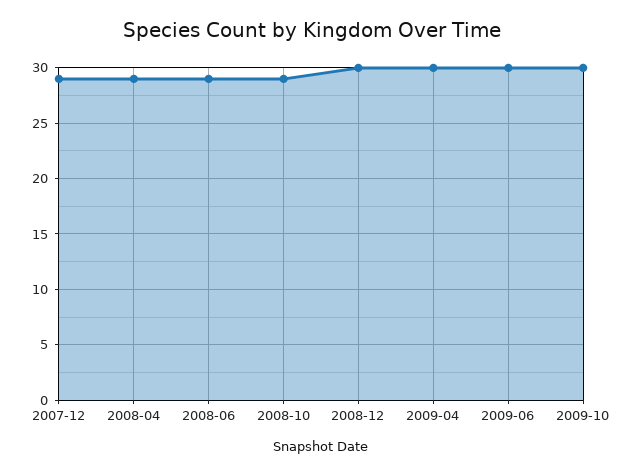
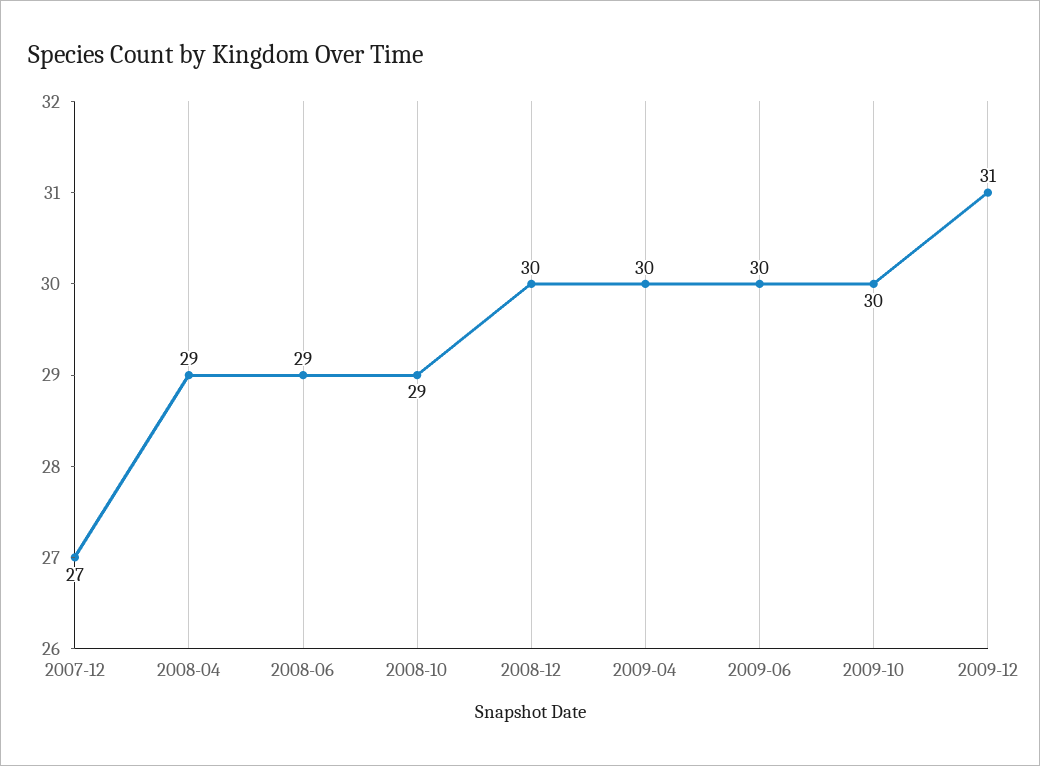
2007-12: 29 -> 27
2009-12: none -> 31

